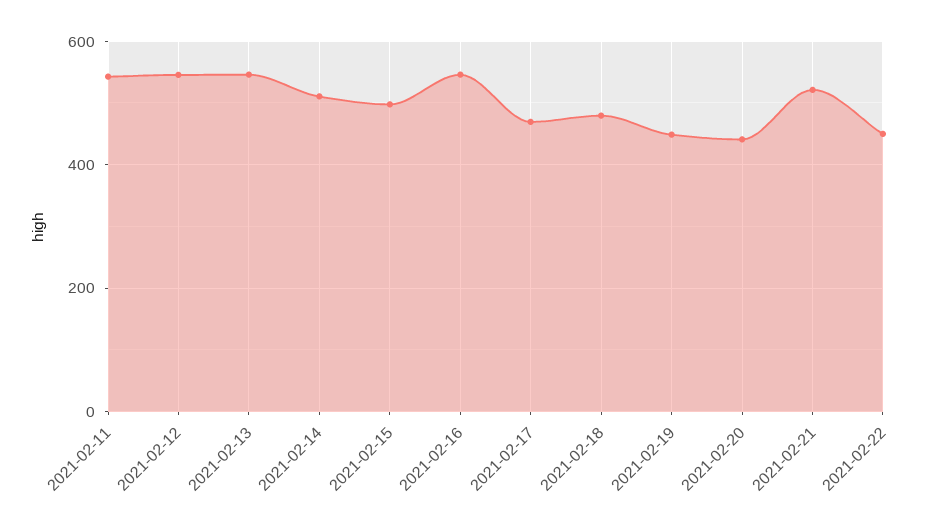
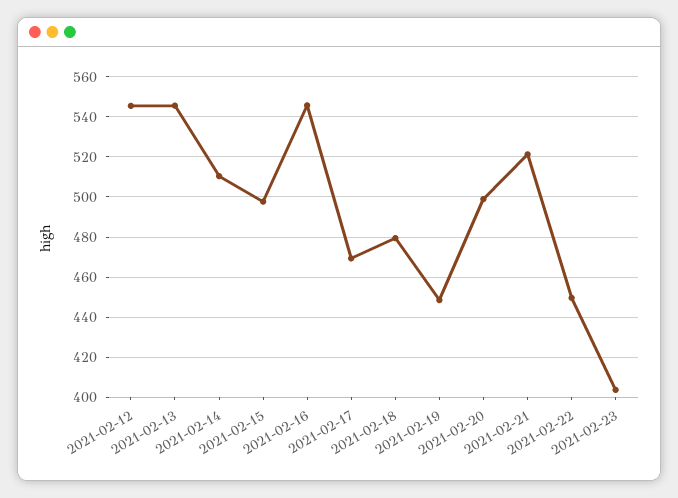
2021-02-11: 540 -> none
2021-02-20: 440 -> 500
2021-02-23: none -> 405

